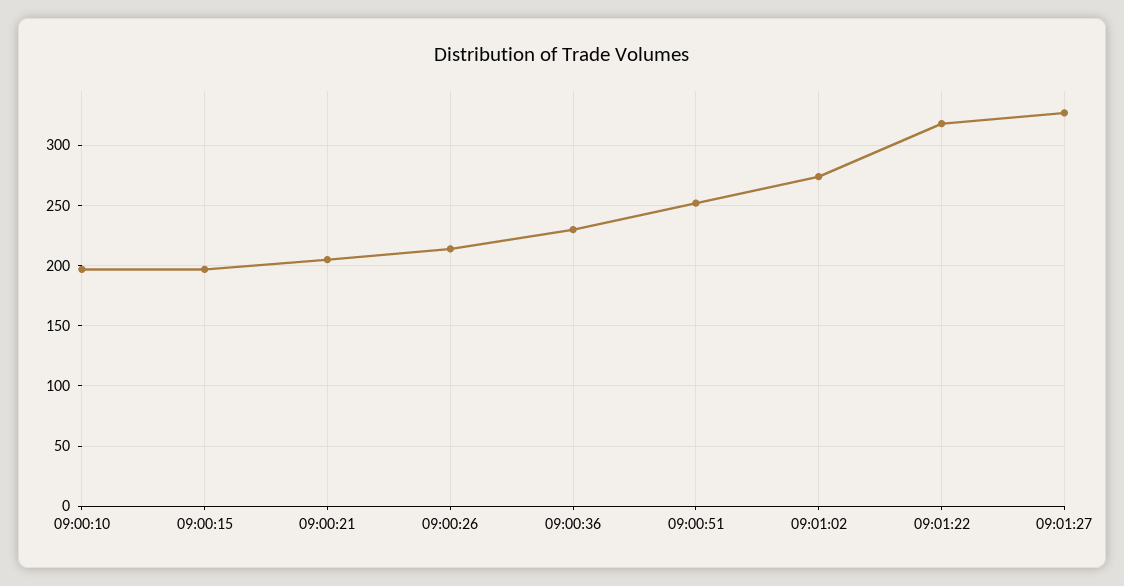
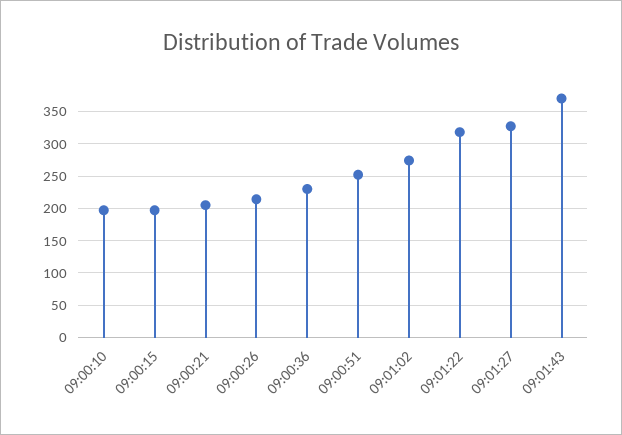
09:01:43: none -> 370

